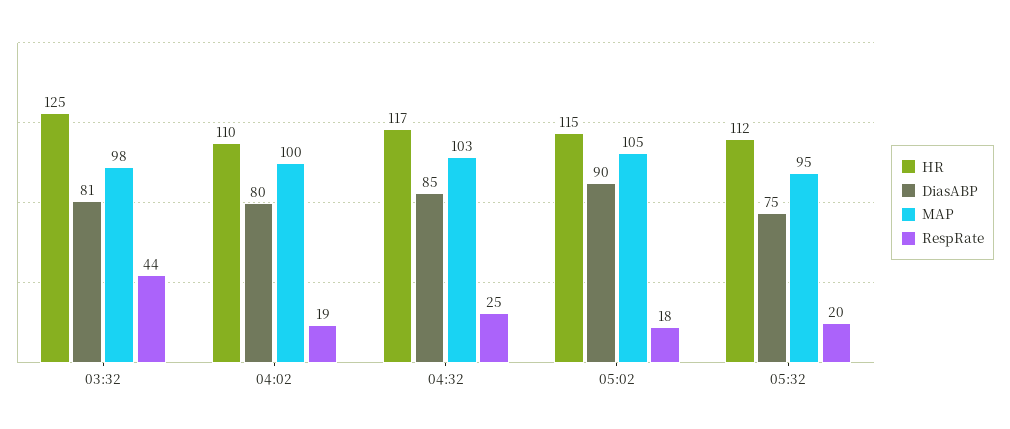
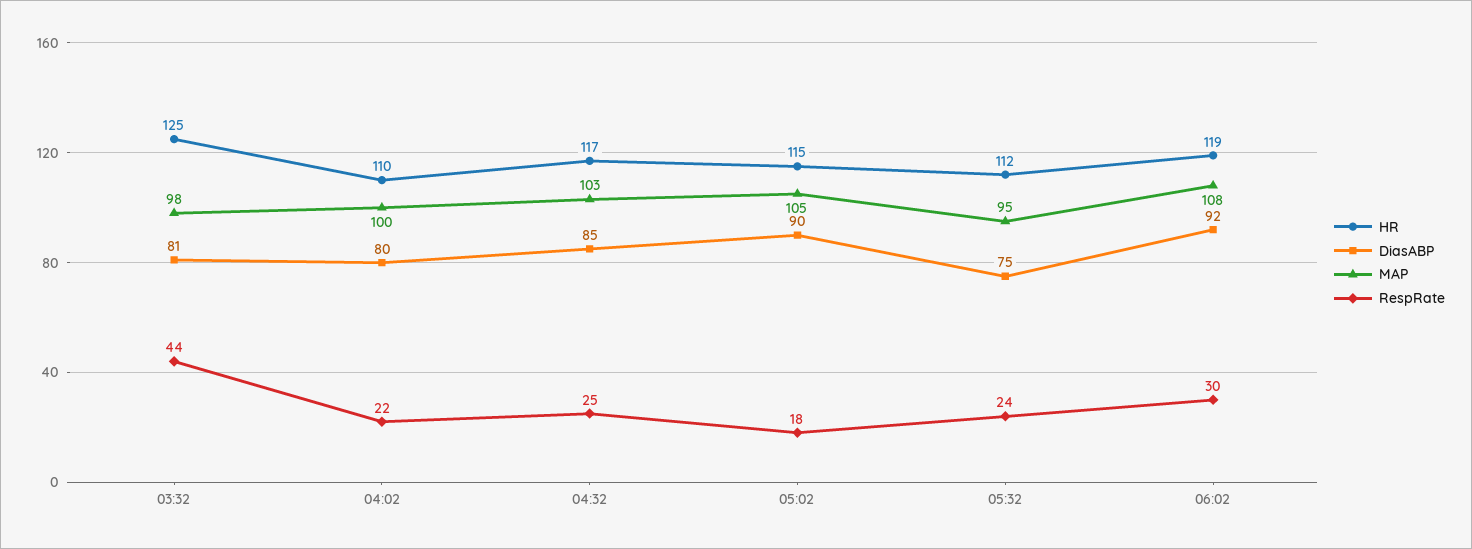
RespRate, 04:02: 19 -> 22
RespRate, 05:32: 20 -> 24
HR, 06:02: none -> 119
DiasABP, 06:02: none -> 92
MAP, 06:02: none -> 108
RespRate, 06:02: none -> 30

